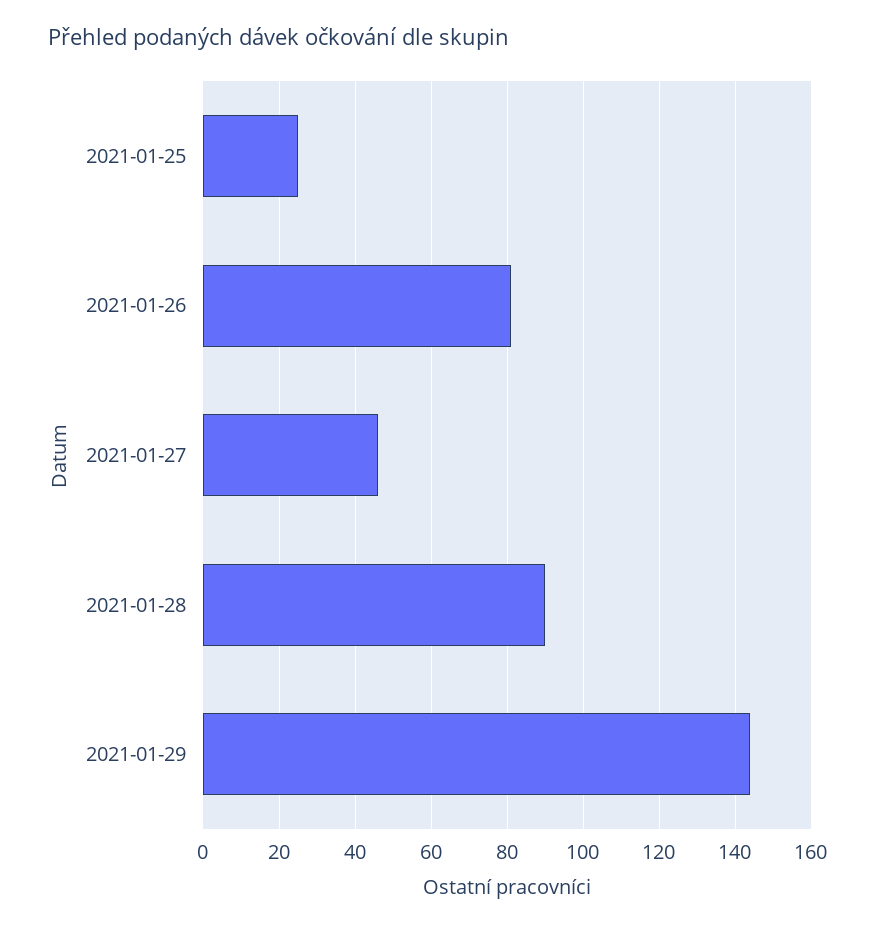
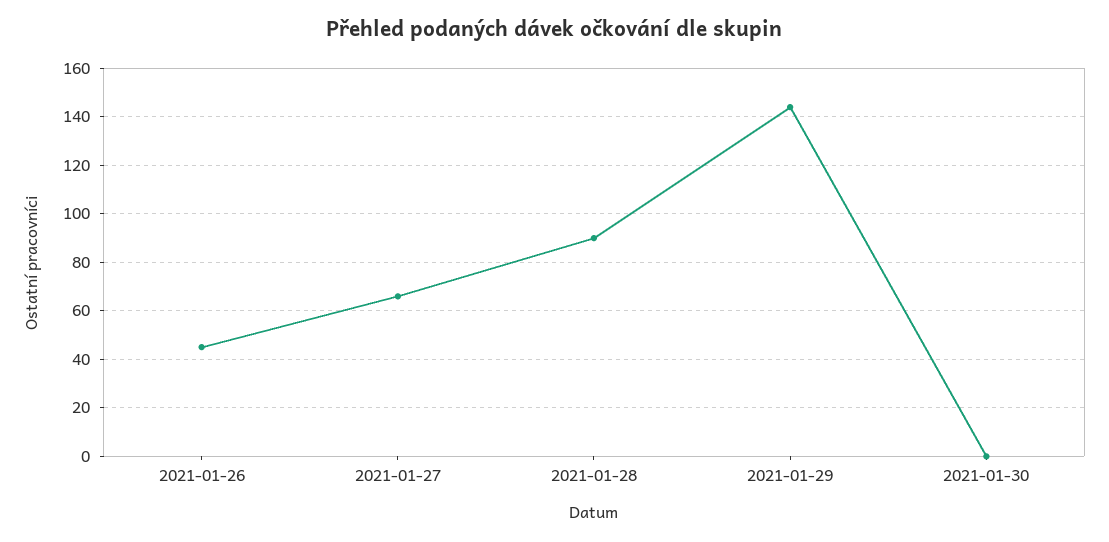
2021-01-25: 25 -> none
2021-01-26: 80 -> 45
2021-01-27: 45 -> 65
2021-01-30: none -> 0

